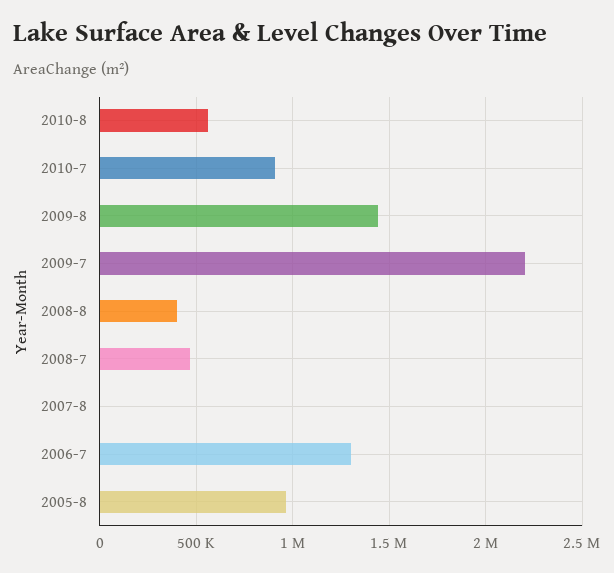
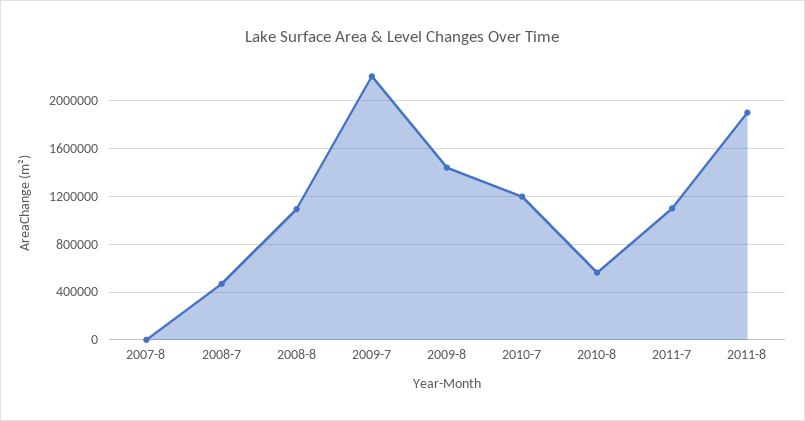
2010-7: 900000 -> 1200000
2008-8: 400000 -> 1100000
2006-7: 1300000 -> none
2005-8: 950000 -> none
2011-7: none -> 1100000
2011-8: none -> 1900000

